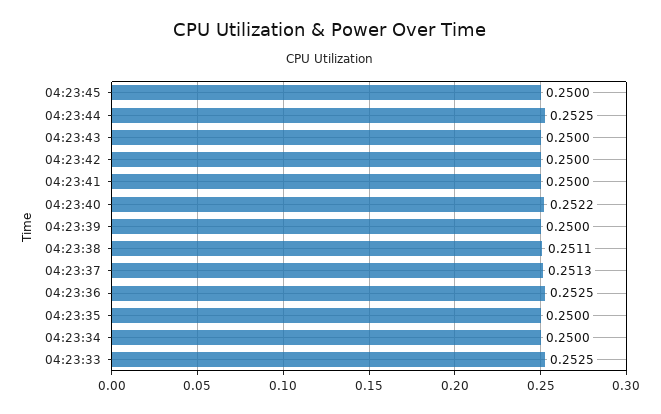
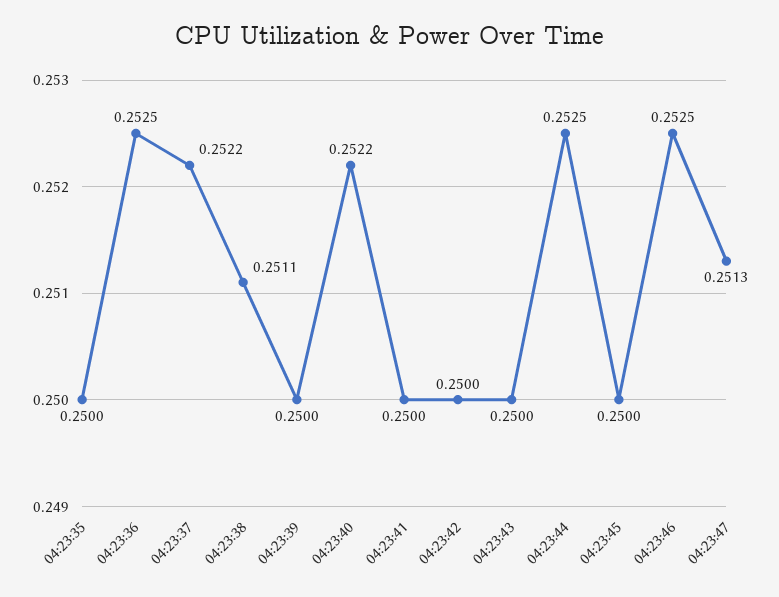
04:23:37: 0.2513 -> 0.2522
04:23:34: 0.25 -> none
04:23:33: 0.2525 -> none
04:23:46: none -> 0.2525
04:23:47: none -> 0.2513

